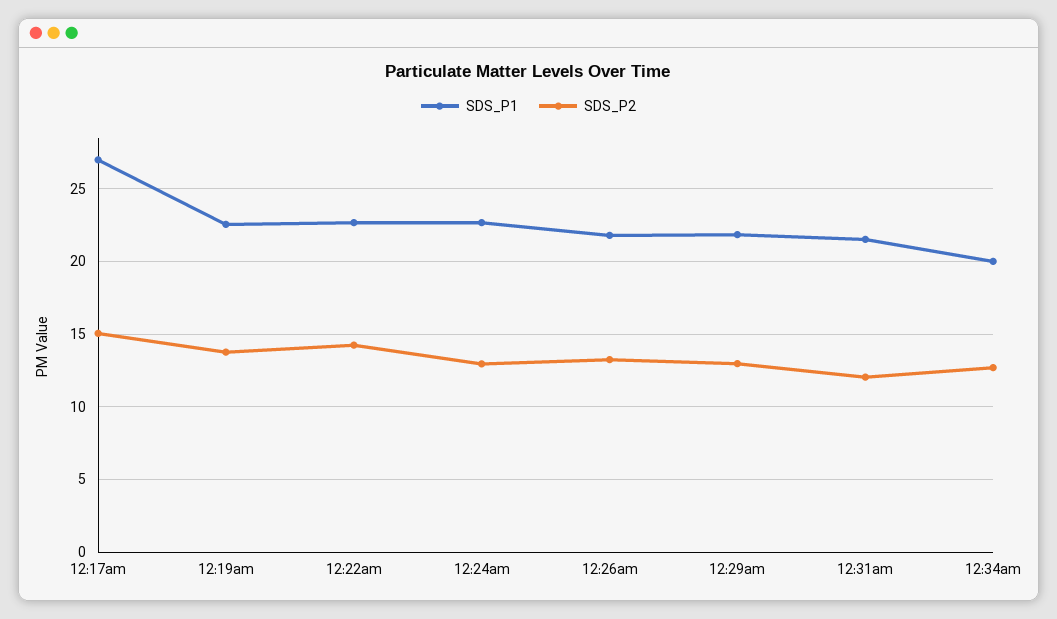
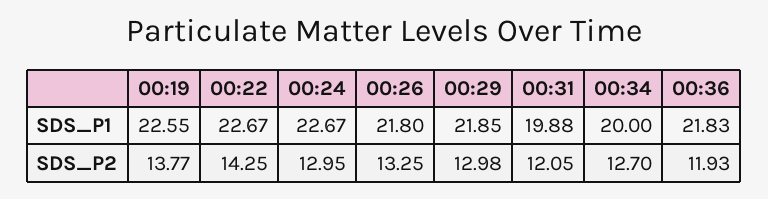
SDS_P1, 12:17am: 27 -> none
SDS_P2, 12:17am: 15 -> none
SDS_P1, 12:31am: 21.5 -> 19.88
SDS_P1, 00:36: none -> 21.83
SDS_P2, 00:36: none -> 11.93

